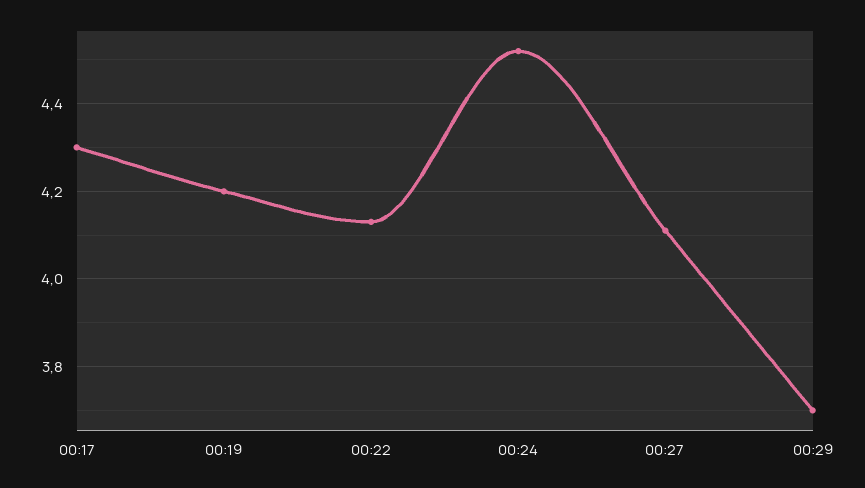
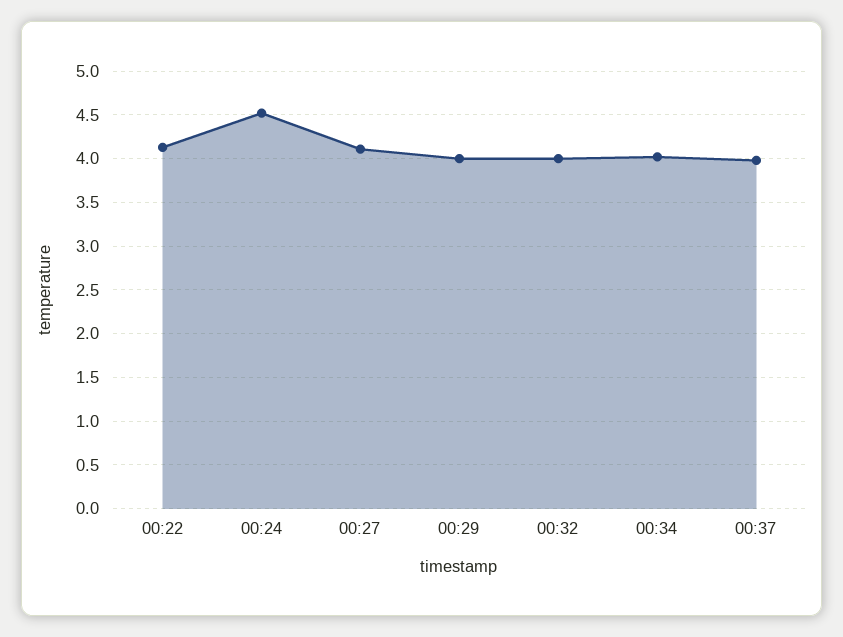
00:17: 4.3 -> none
00:19: 4.2 -> none
00:29: 3.7 -> 4
00:32: none -> 4
00:34: none -> 4
00:37: none -> 4

